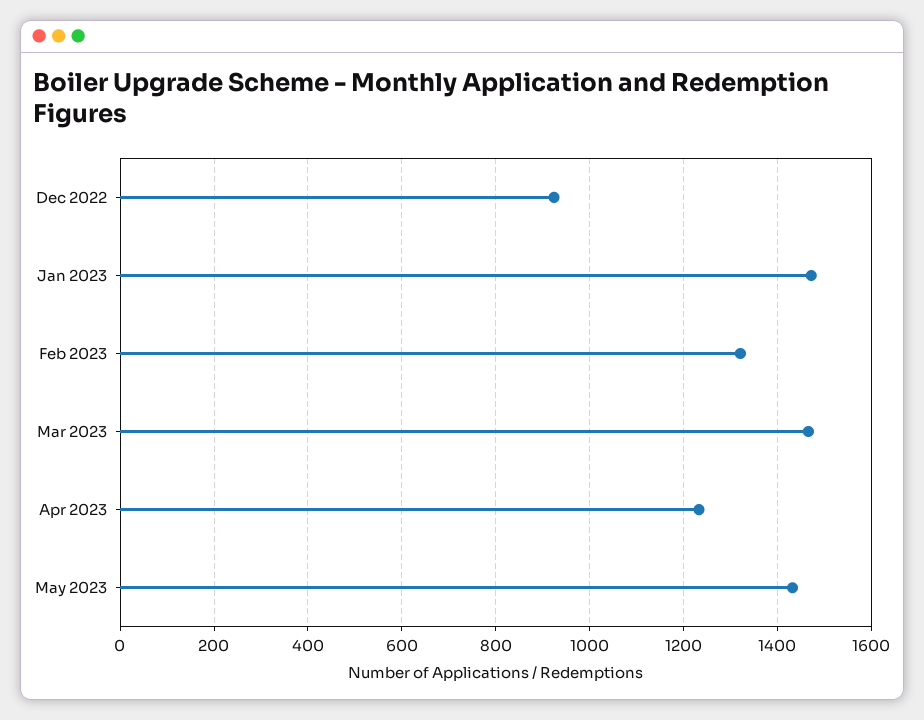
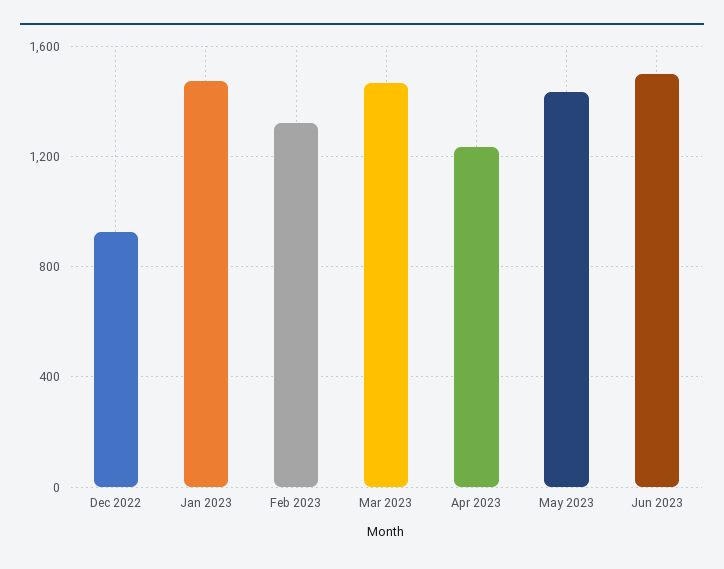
Jun 2023: none -> 1500

